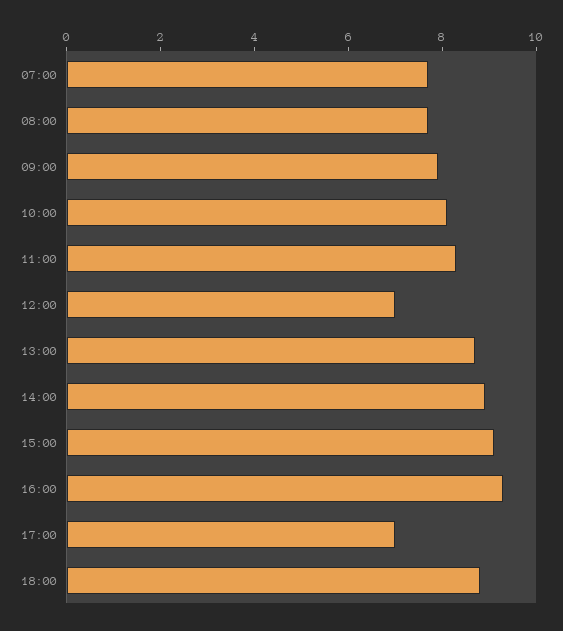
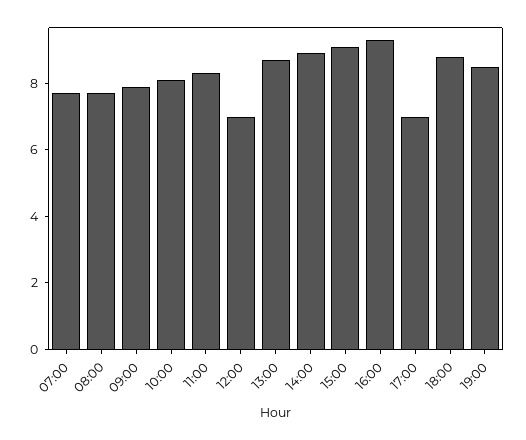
19:00: none -> 8.5

